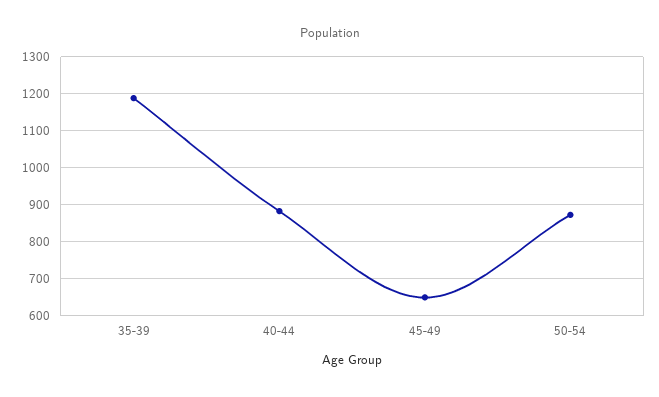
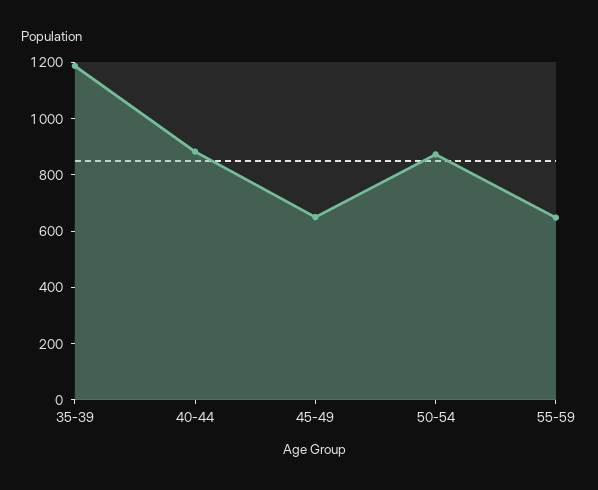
55-59: none -> 650

